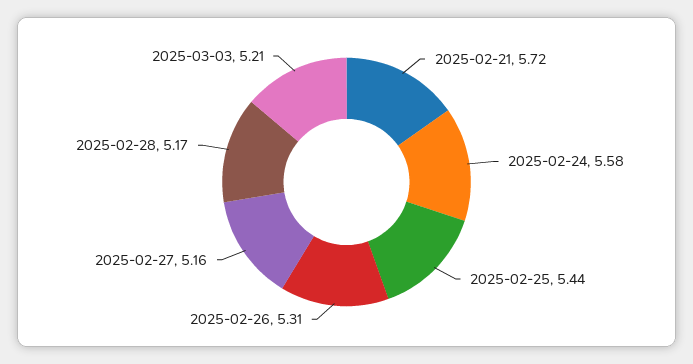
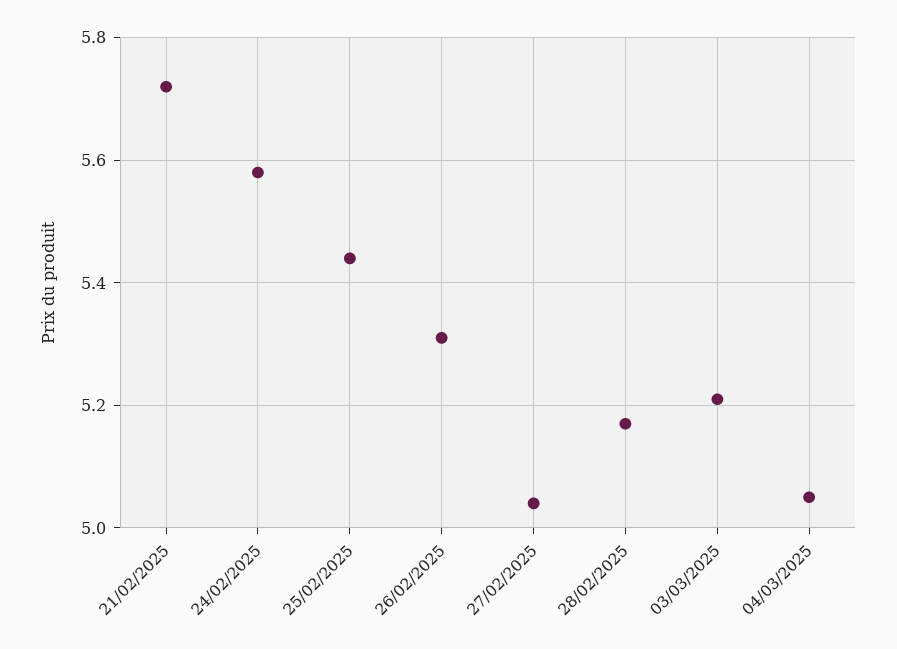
2025-02-27: 5.16 -> 5.05
04/03/2025: none -> 5.05

